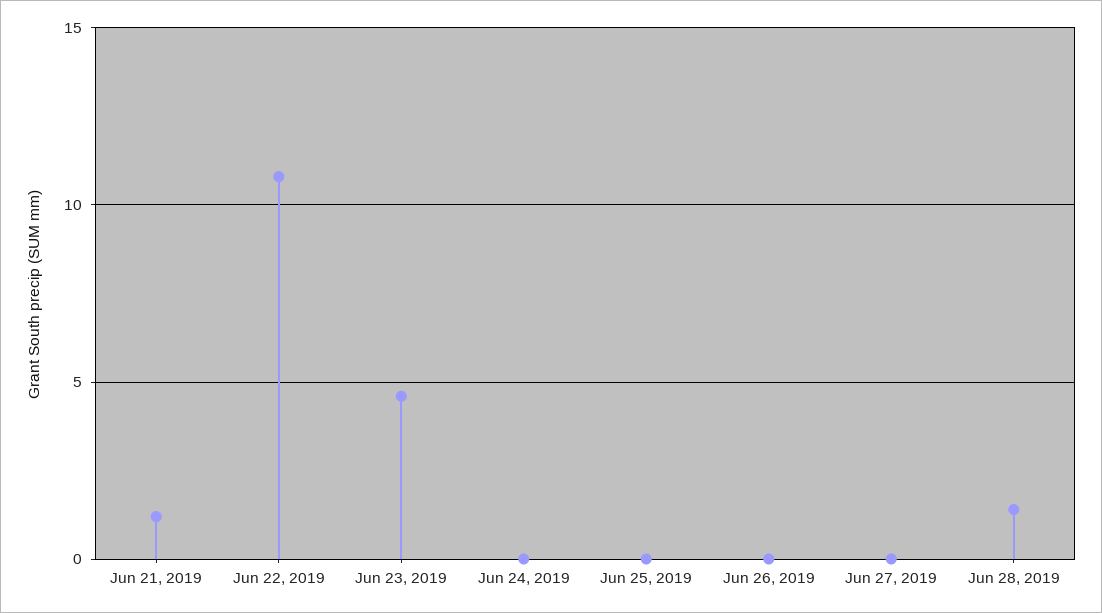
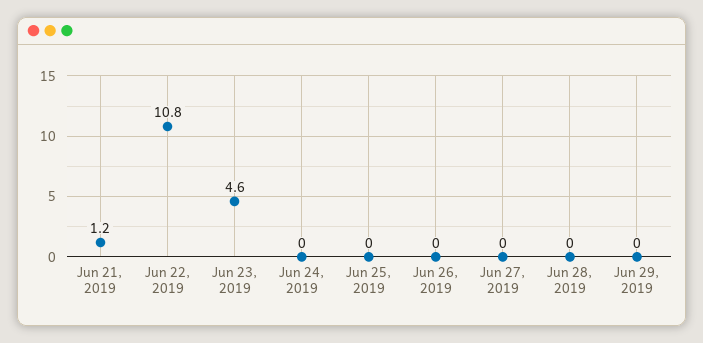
Jun 28, 2019: 1.5 -> 0
Jun 29, 2019: none -> 0

